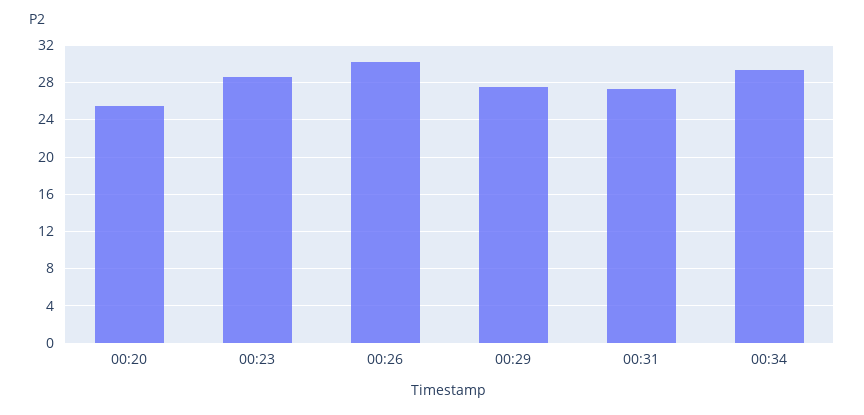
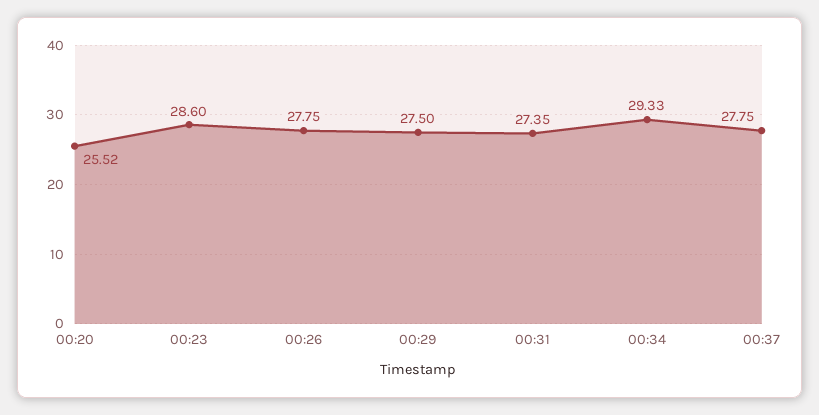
00:26: 30 -> 27.75
00:37: none -> 27.75

